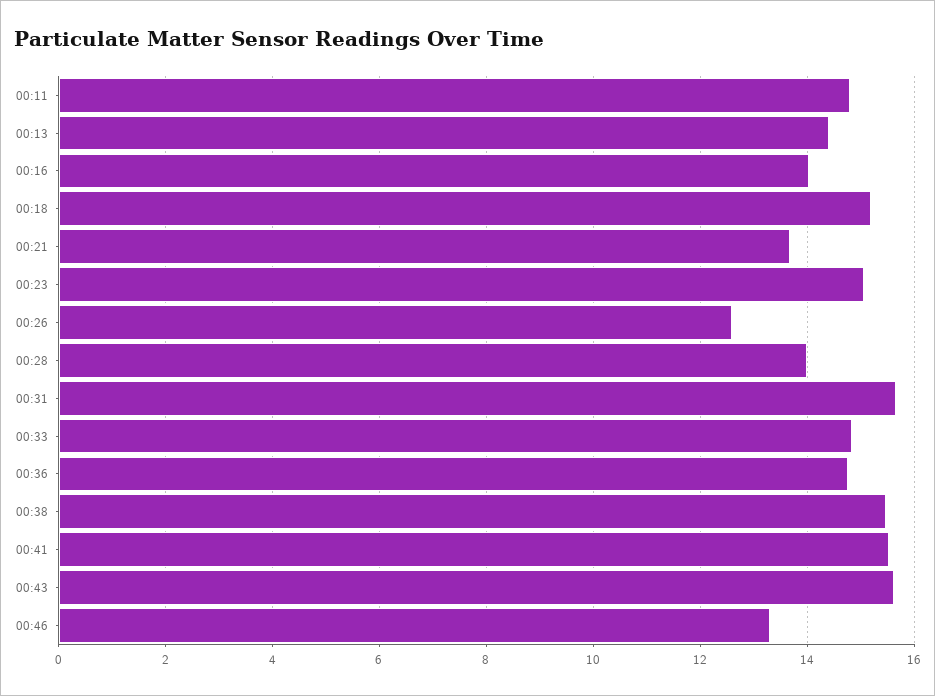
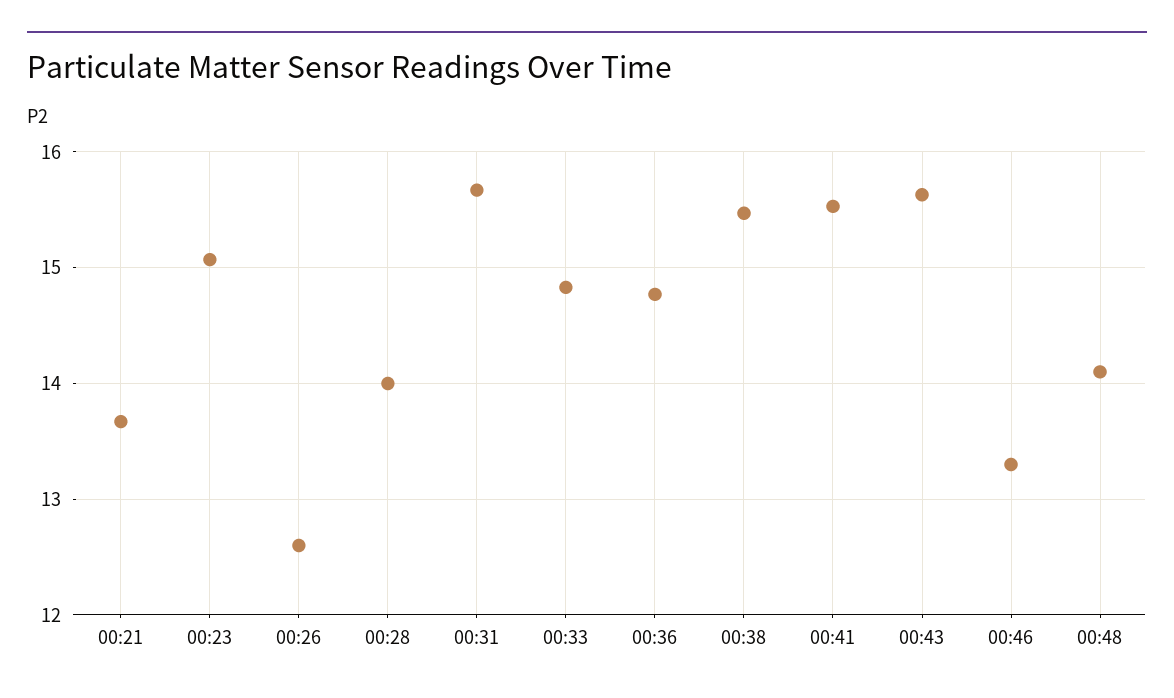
00:11: 14.8 -> none
00:13: 14.4 -> none
00:16: 14 -> none
00:18: 15.2 -> none
00:48: none -> 14.1

